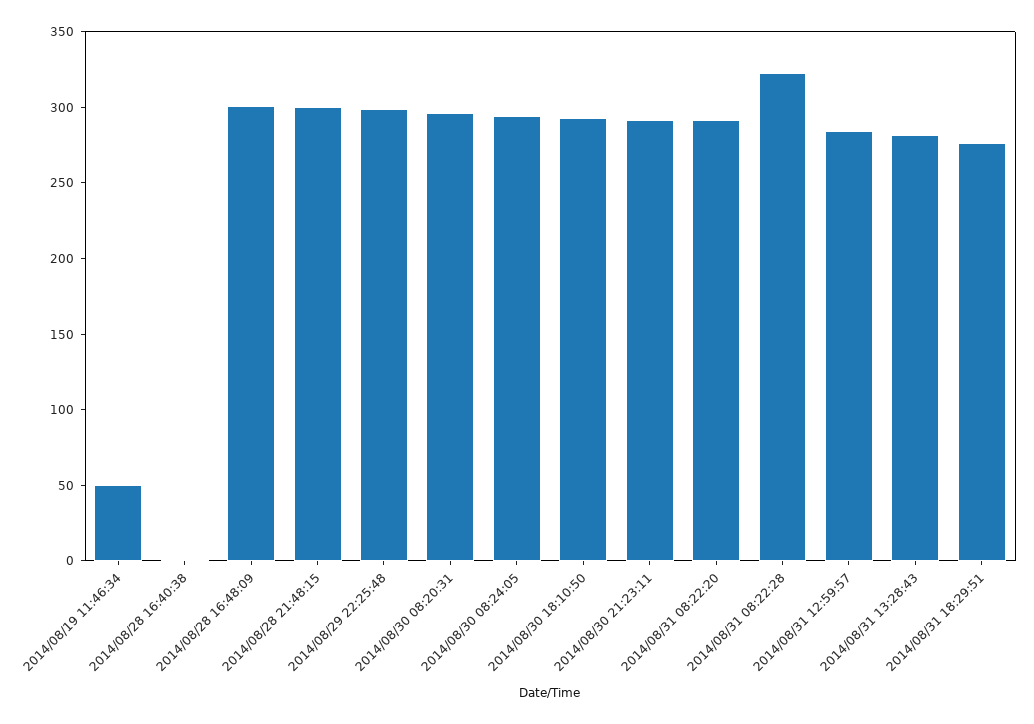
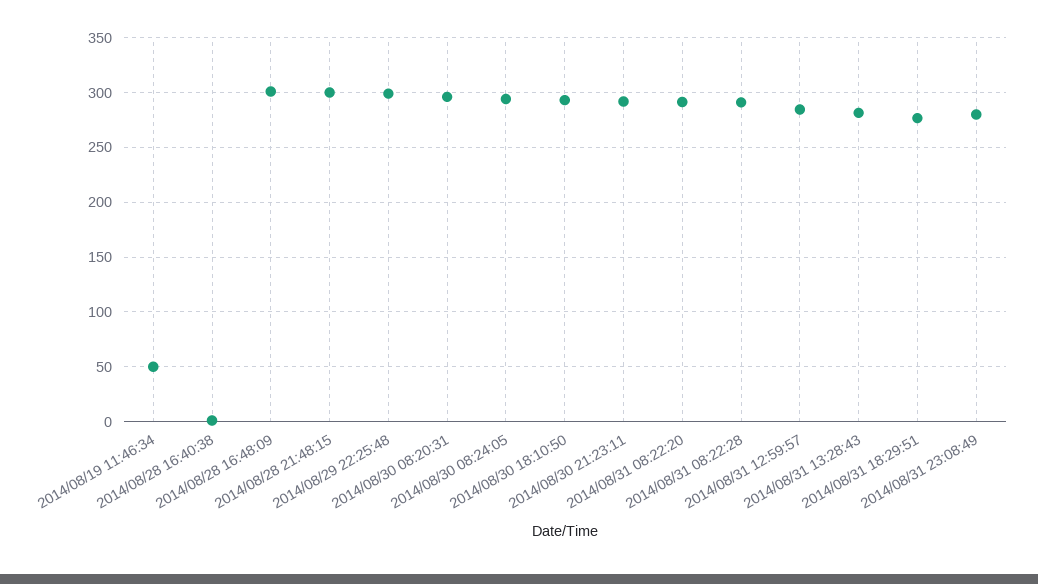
2014/08/31 08:22:28: 320 -> 290
2014/08/31 23:08:49: none -> 280

